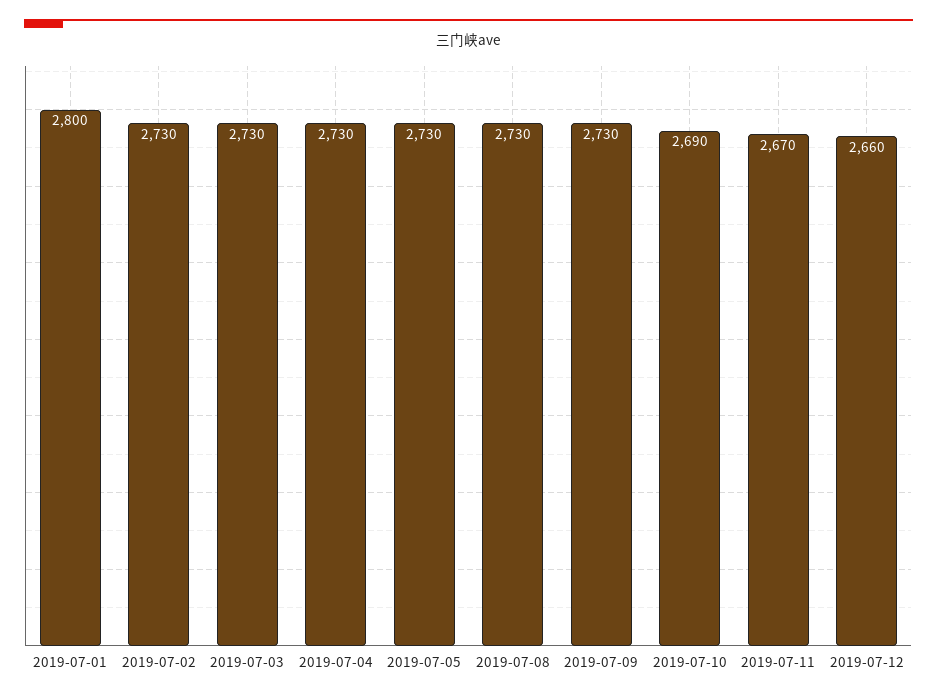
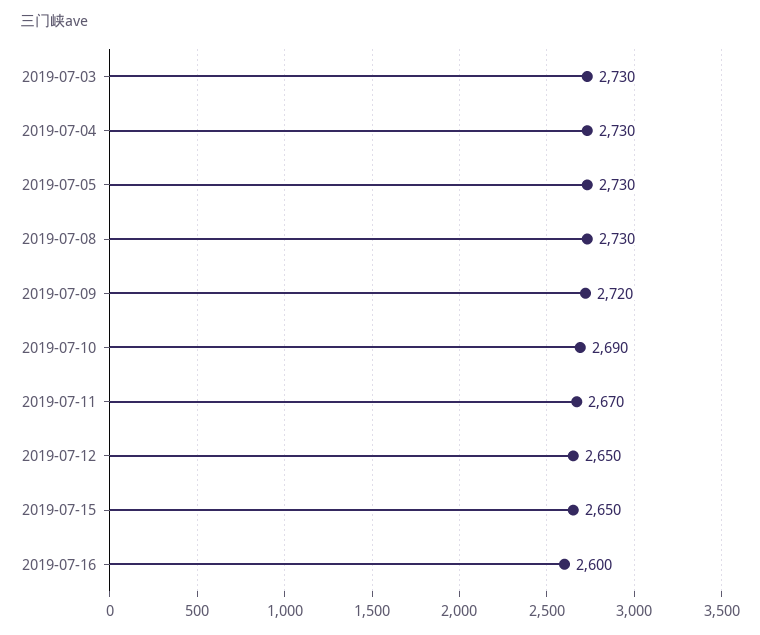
2019-07-01: 2800 -> none
2019-07-02: 2730 -> none
2019-07-09: 2730 -> 2720
2019-07-12: 2660 -> 2650
2019-07-15: none -> 2650
2019-07-16: none -> 2600

